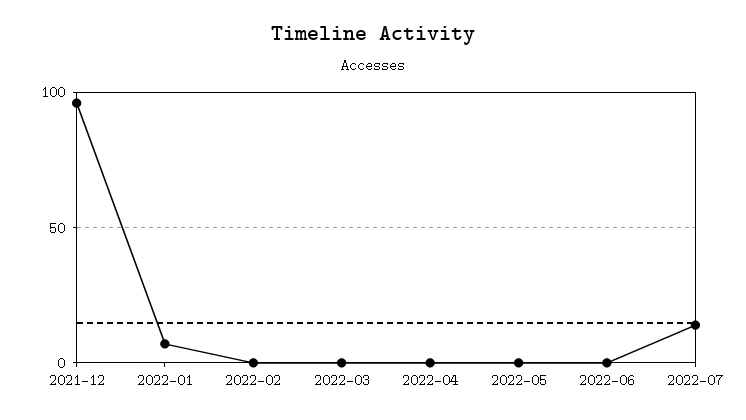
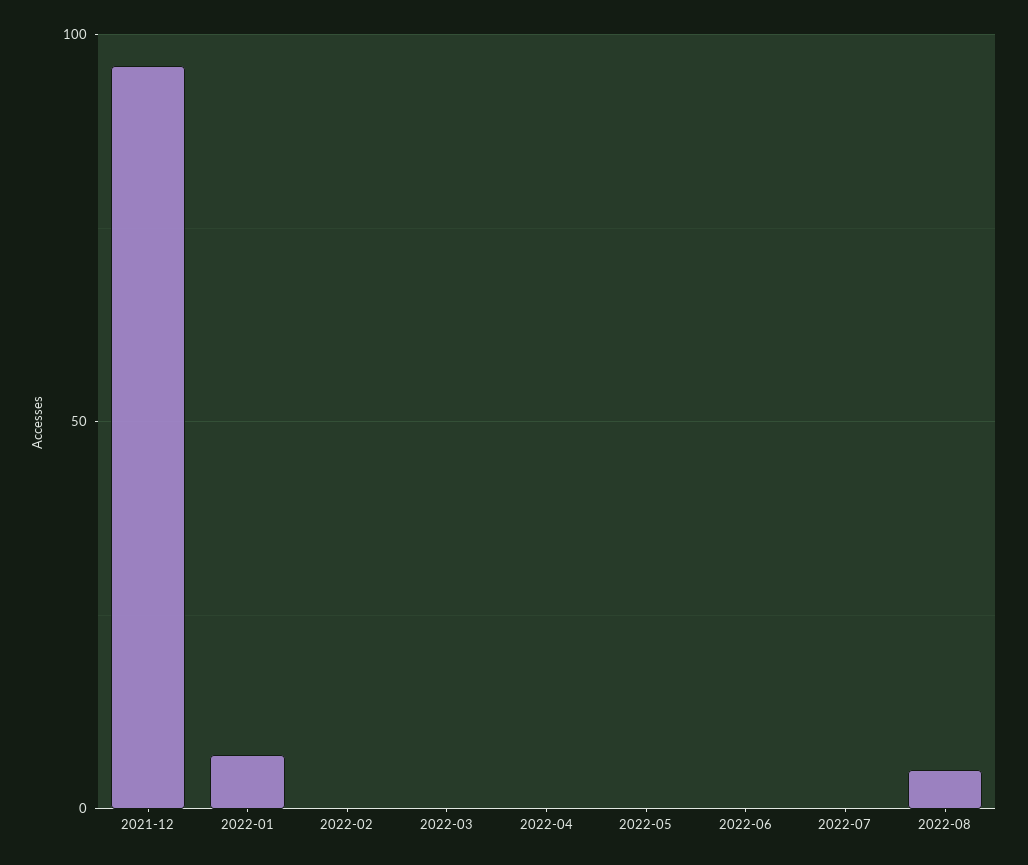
2022-07: 15 -> 0
2022-08: none -> 5

